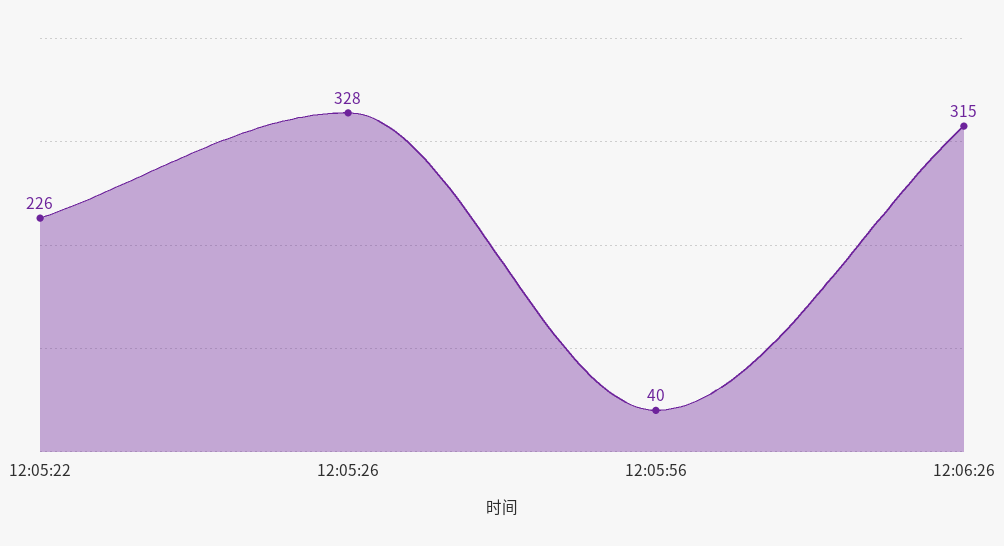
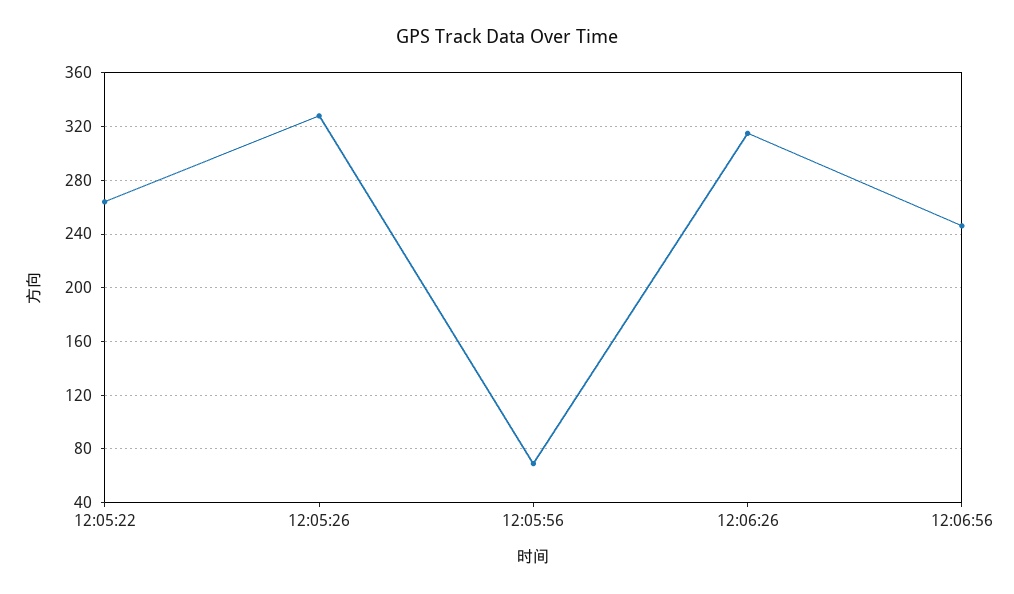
12:05:22: 226 -> 265
12:05:56: 40 -> 70
12:06:56: none -> 245

